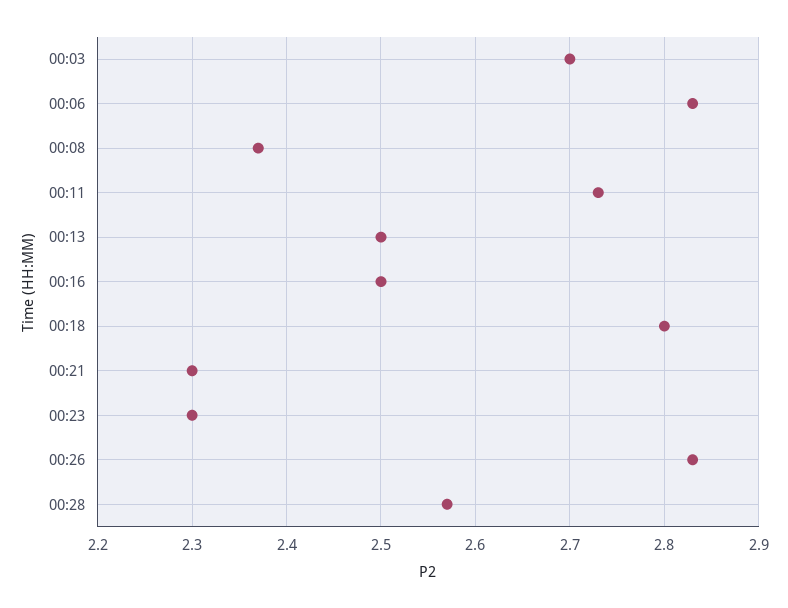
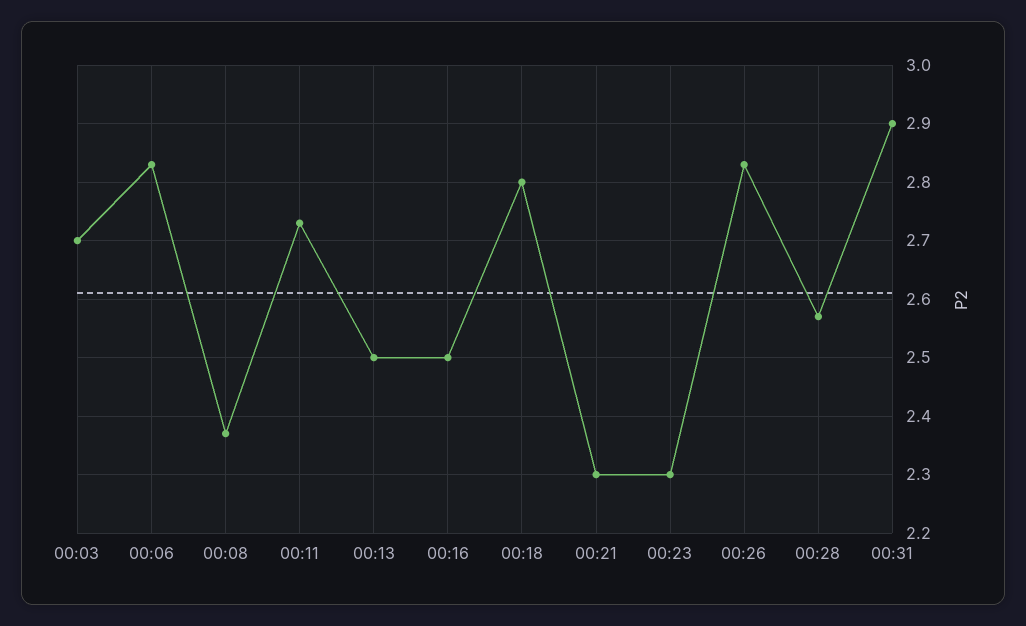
00:31: none -> 2.9

